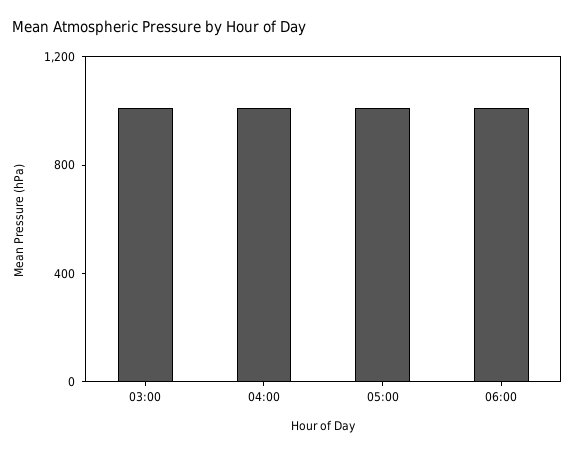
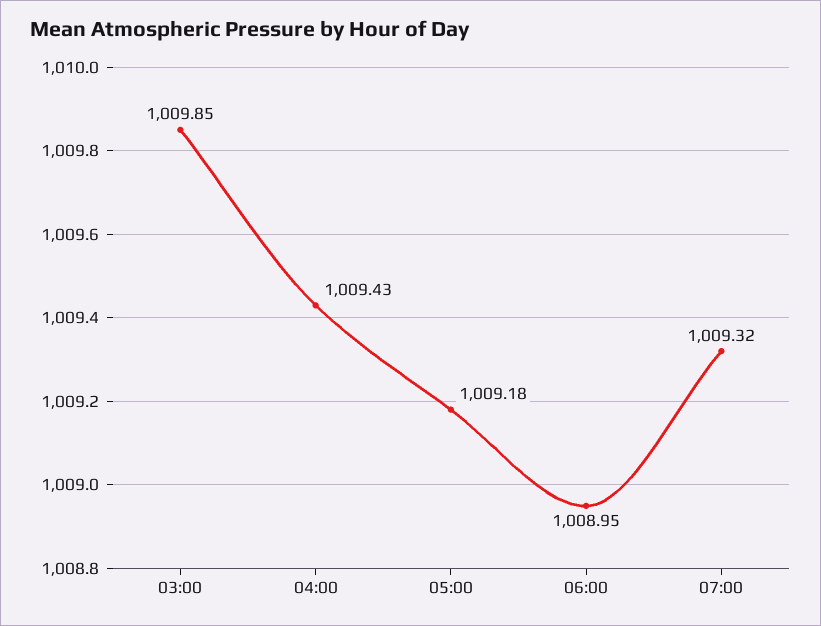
07:00: none -> 1009.32

